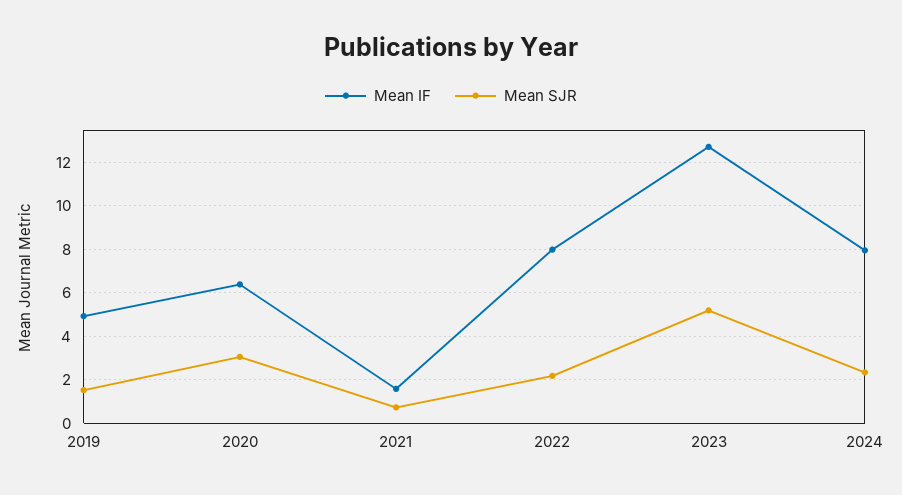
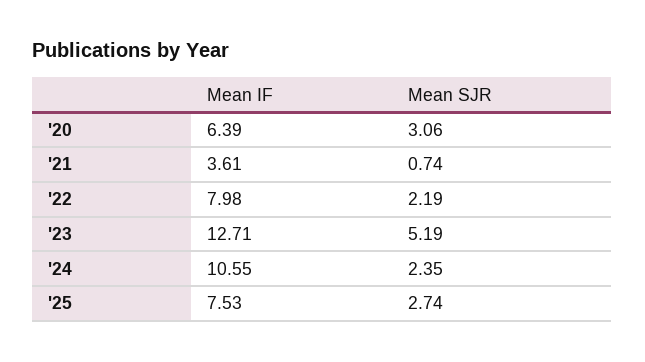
Mean IF, 2019: 5 -> none
Mean SJR, 2019: 1.5 -> none
Mean IF, 2021: 1.5 -> 3.61
Mean IF, 2024: 8 -> 10.55
Mean IF, '25: none -> 7.53
Mean SJR, '25: none -> 2.74

